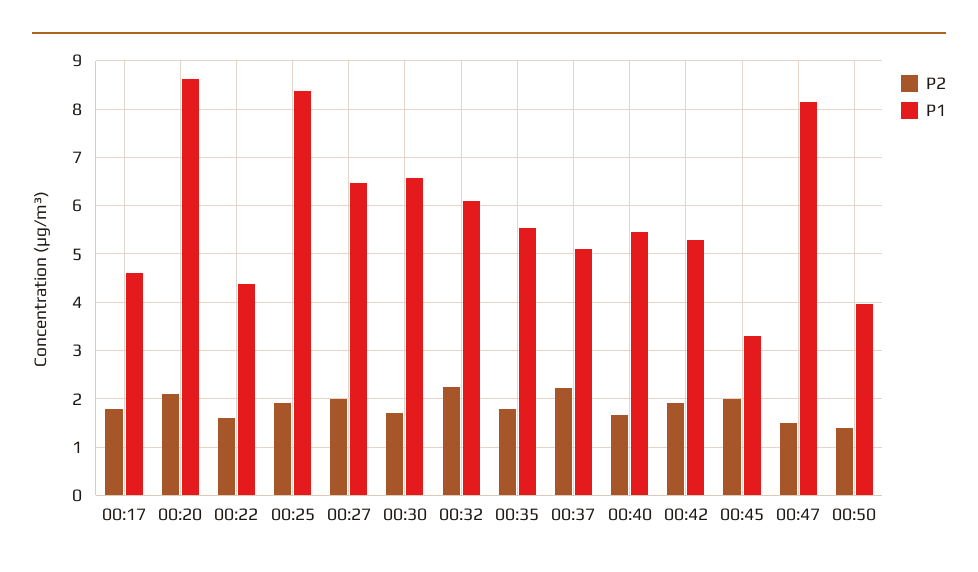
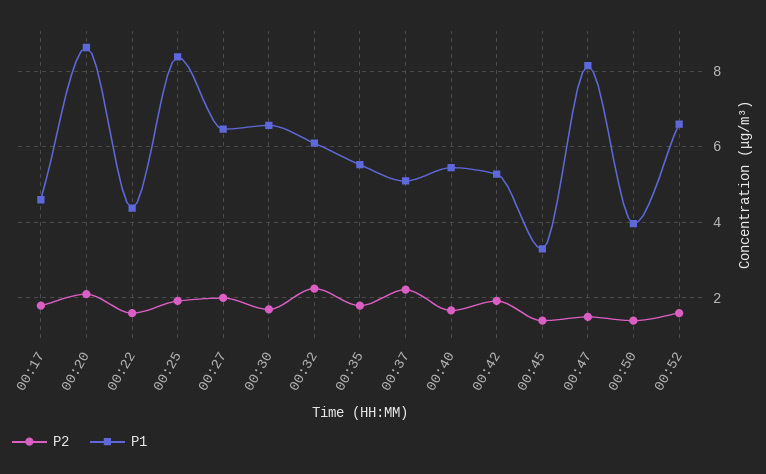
P2, 00:45: 2 -> 1.4
P2, 00:52: none -> 1.6
P1, 00:52: none -> 6.6

